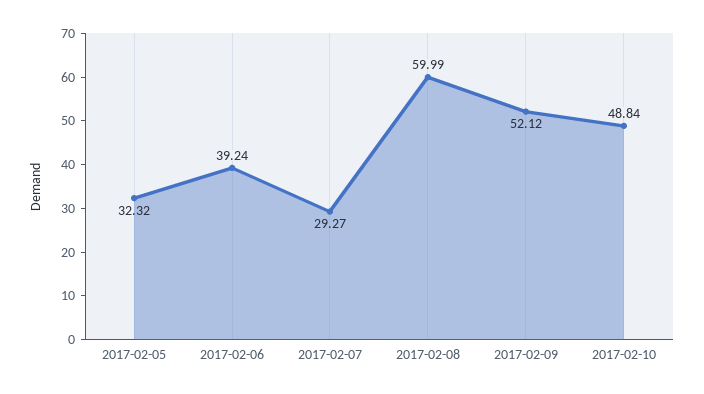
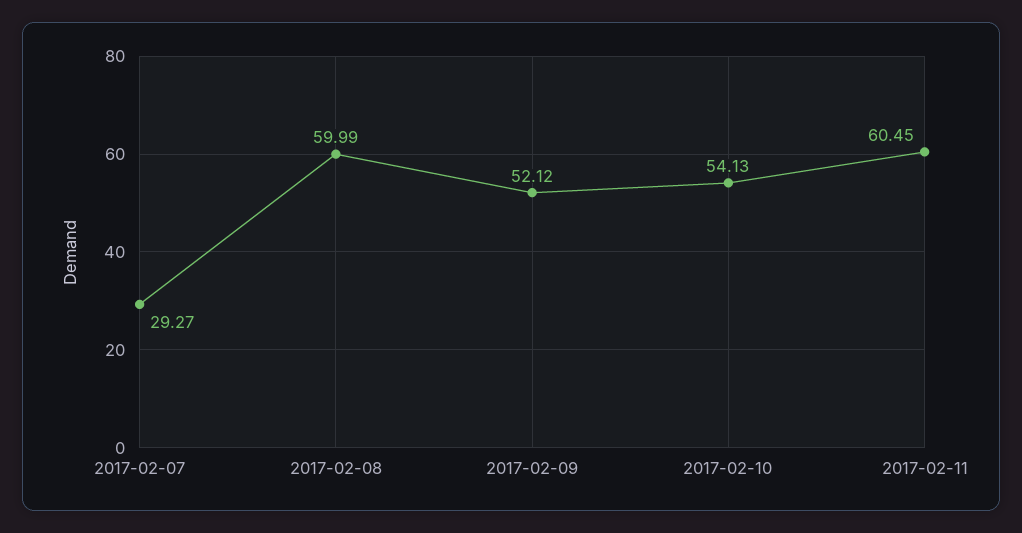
2017-02-05: 32.32 -> none
2017-02-06: 39.24 -> none
2017-02-10: 48.84 -> 54.13
2017-02-11: none -> 60.45

